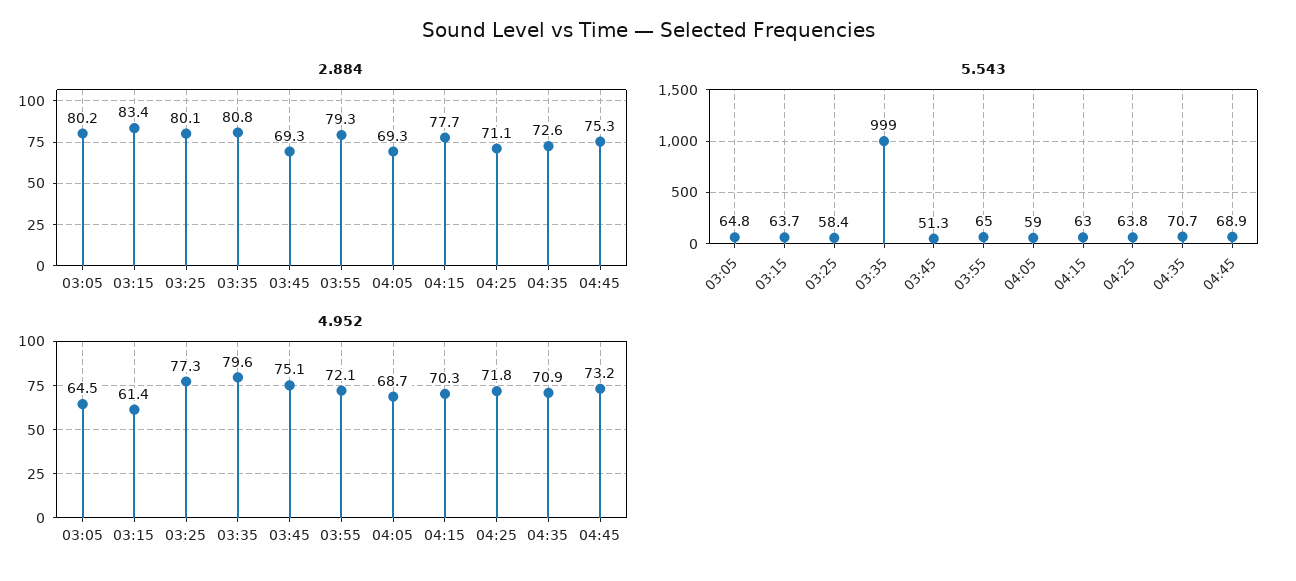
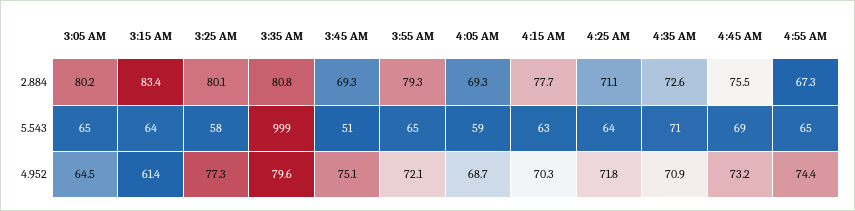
2.884, 04:45: 75.3 -> 75.5
2.884, 4:55 AM: none -> 67.3
5.543, 4:55 AM: none -> 65
4.952, 4:55 AM: none -> 74.4

